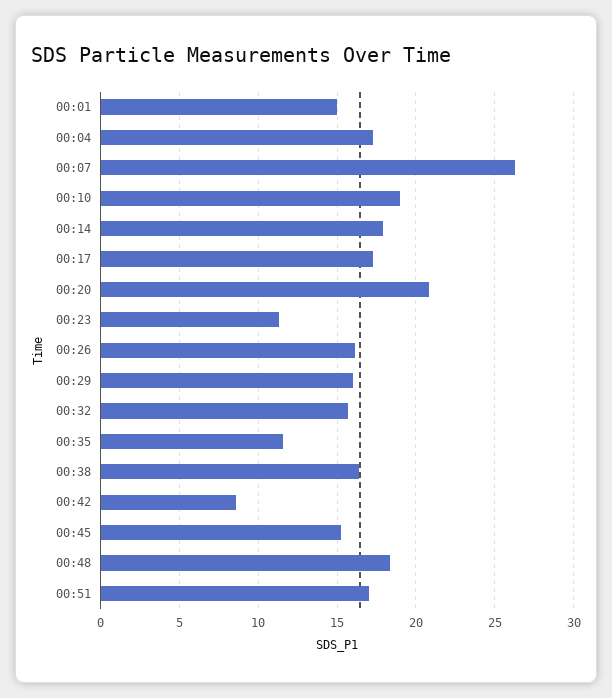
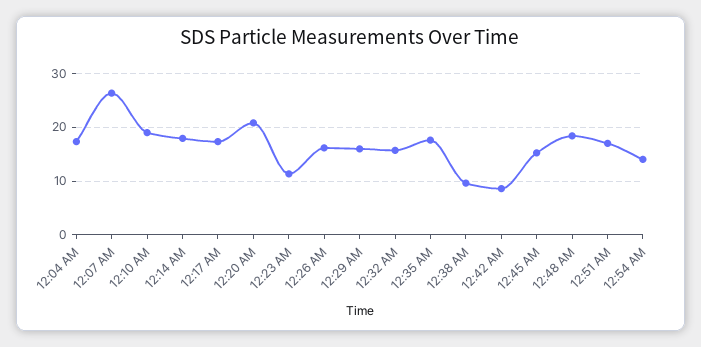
00:01: 15 -> none
00:35: 11.5 -> 18
00:38: 16.5 -> 10
12:54 AM: none -> 14

